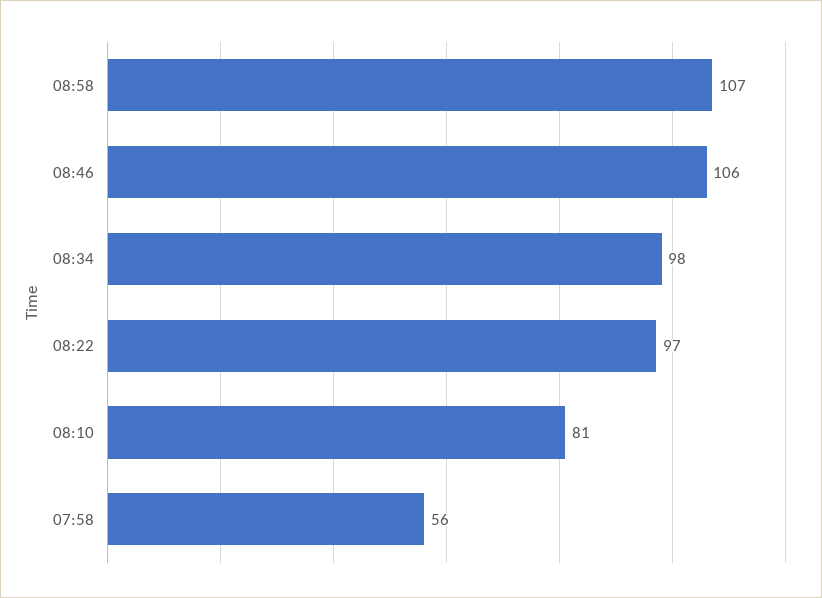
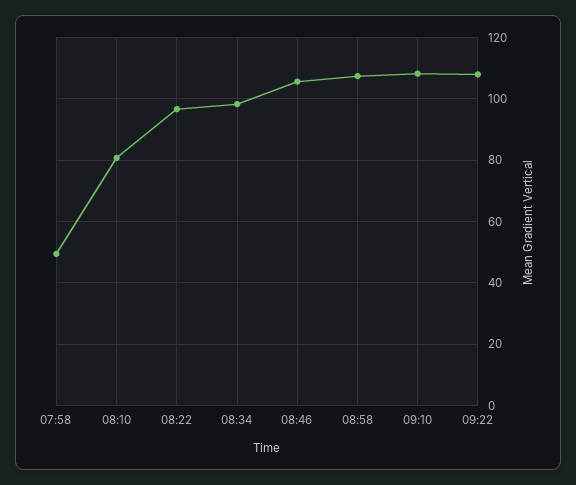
07:58: 56 -> 50
09:10: none -> 108
09:22: none -> 108

